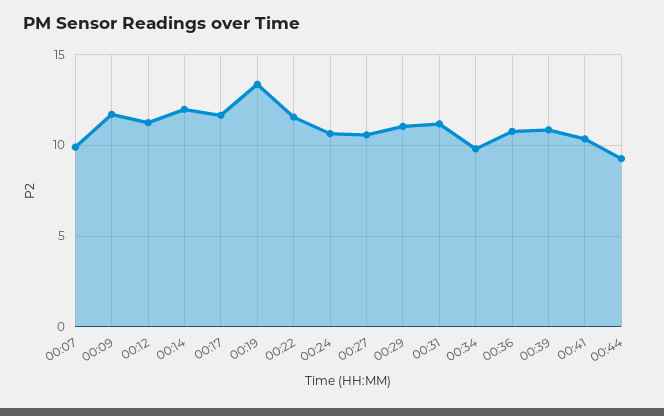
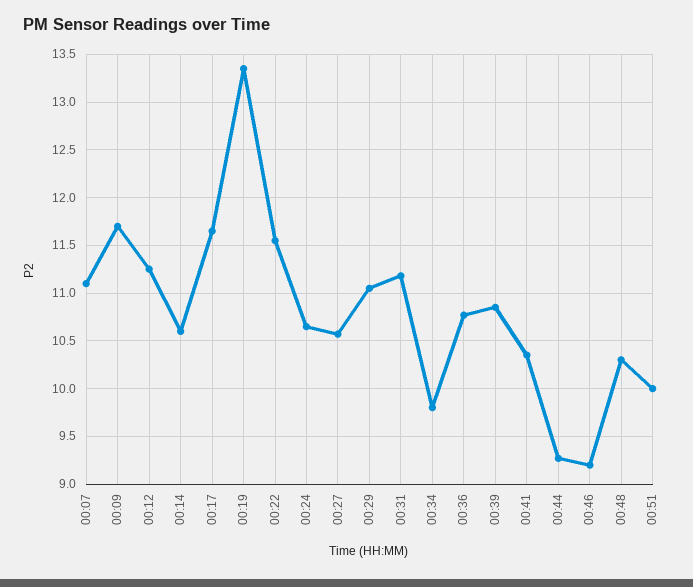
00:07: 10 -> 11.1
00:14: 12 -> 10.6
00:46: none -> 9.2
00:48: none -> 10.3
00:51: none -> 10

